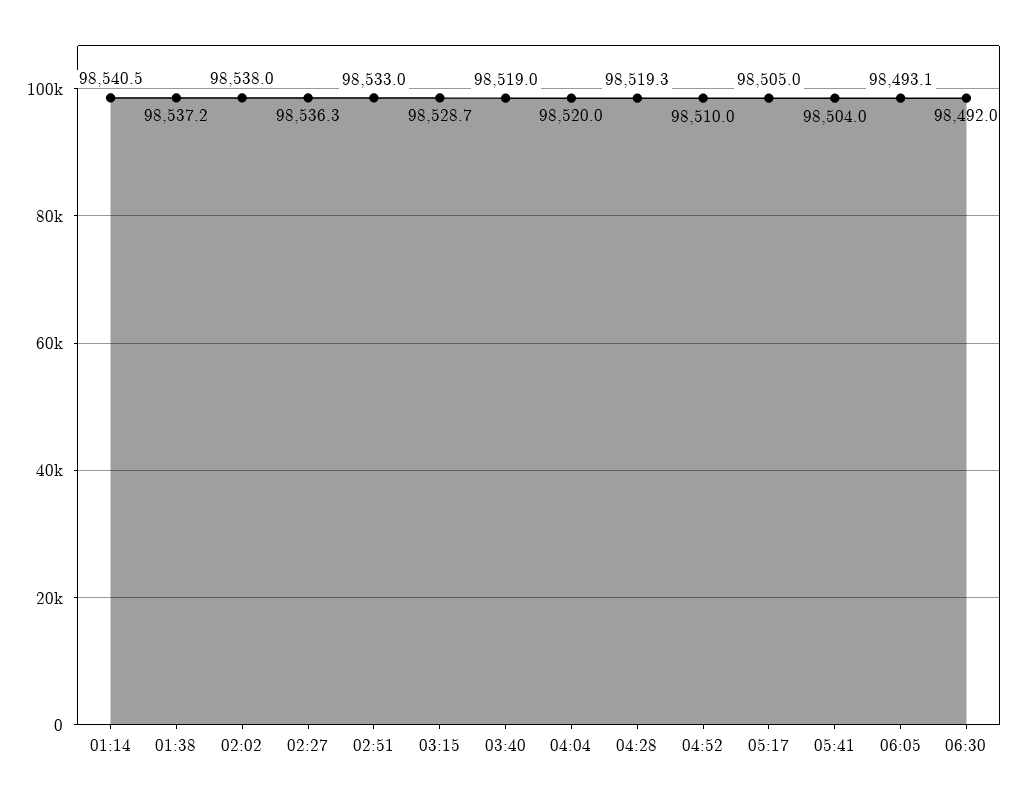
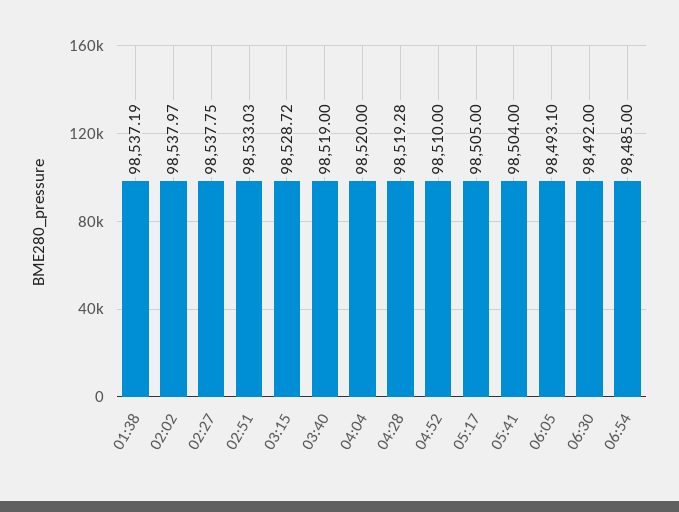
01:14: 98540.5 -> none
02:27: 98536.3 -> 98537.75
06:54: none -> 98485

